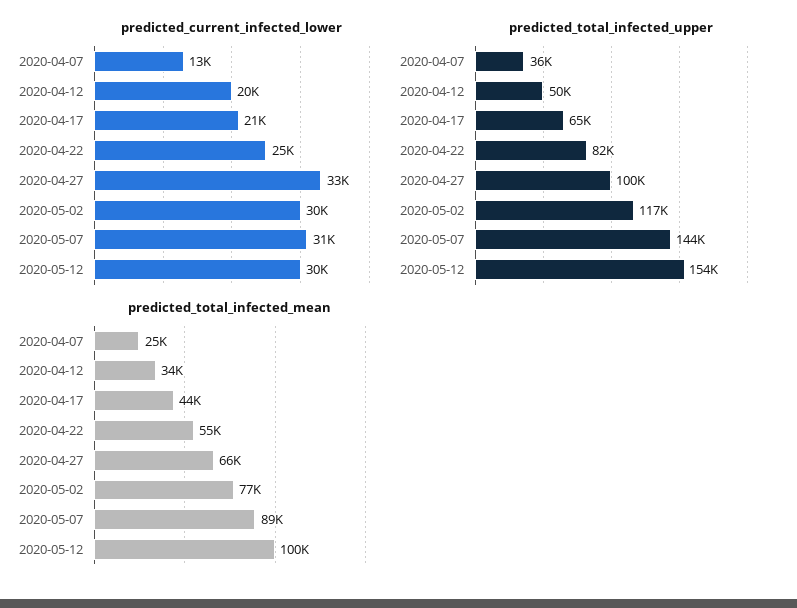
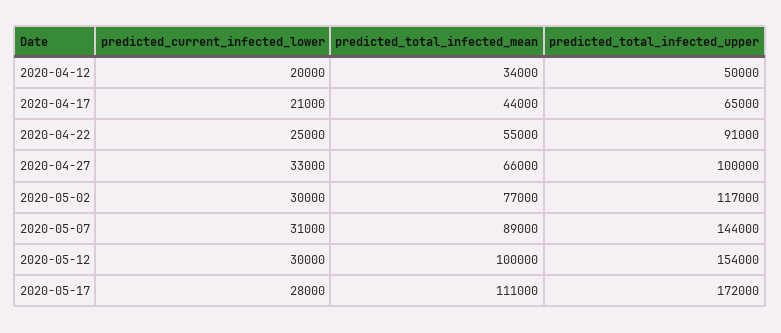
predicted_current_infected_lower, 2020-04-07: 13000 -> none
predicted_total_infected_upper, 2020-04-07: 36000 -> none
predicted_total_infected_upper, 2020-04-22: 82000 -> 91000
predicted_total_infected_mean, 2020-04-07: 25000 -> none
predicted_current_infected_lower, 2020-05-17: none -> 28000
predicted_total_infected_mean, 2020-05-17: none -> 111000
predicted_total_infected_upper, 2020-05-17: none -> 172000

